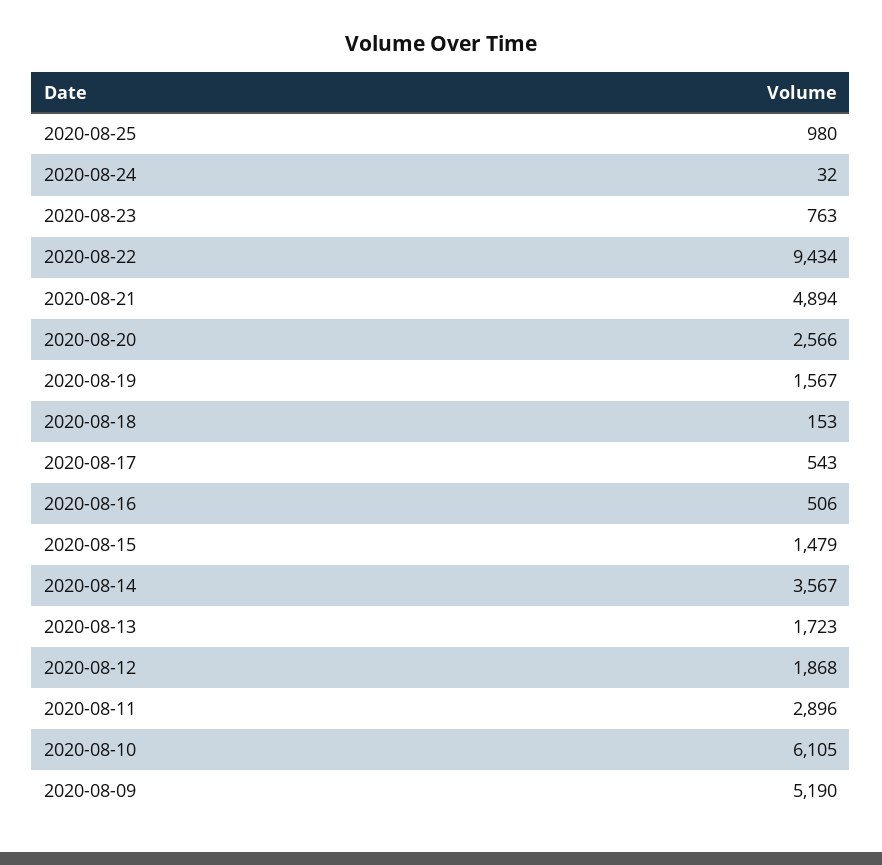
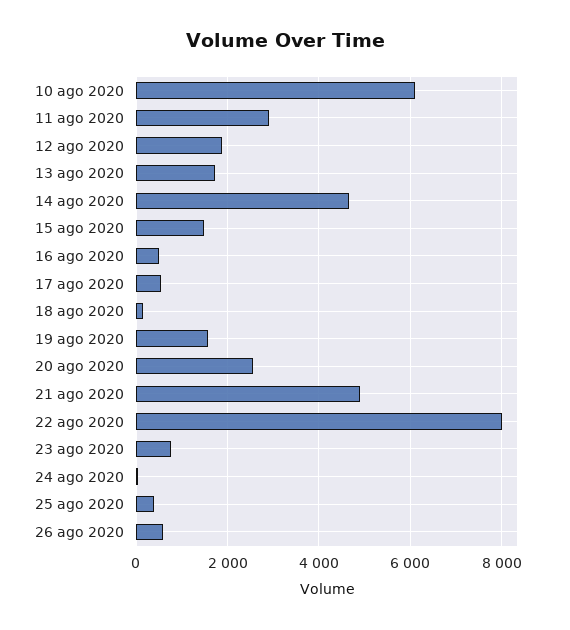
2020-08-25: 980 -> 400
2020-08-22: 9434 -> 8000
2020-08-14: 3567 -> 4600
2020-08-09: 5190 -> none
26 ago 2020: none -> 600

